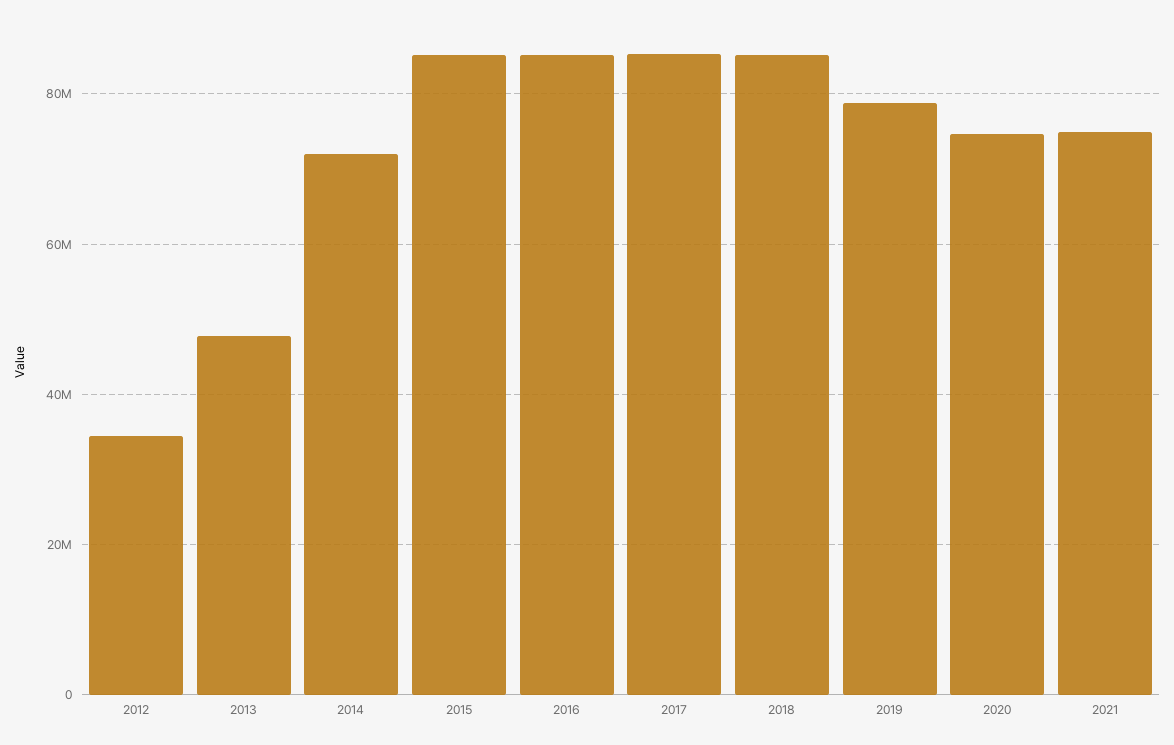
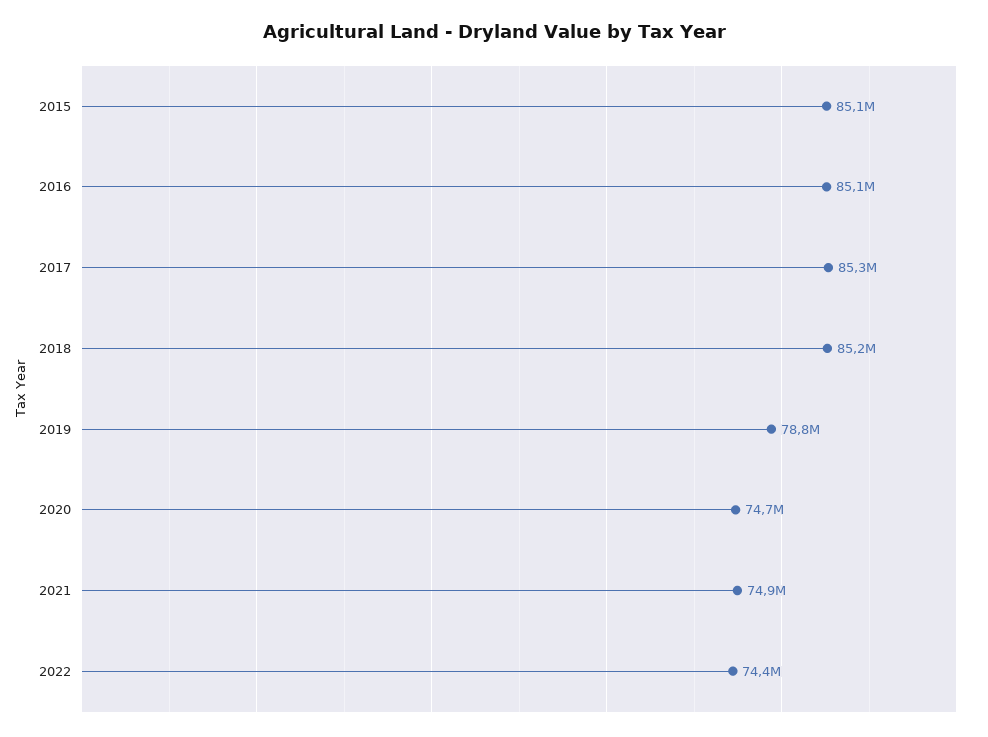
2012: 34000000 -> none
2013: 48000000 -> none
2014: 72000000 -> none
2022: none -> 74400000

